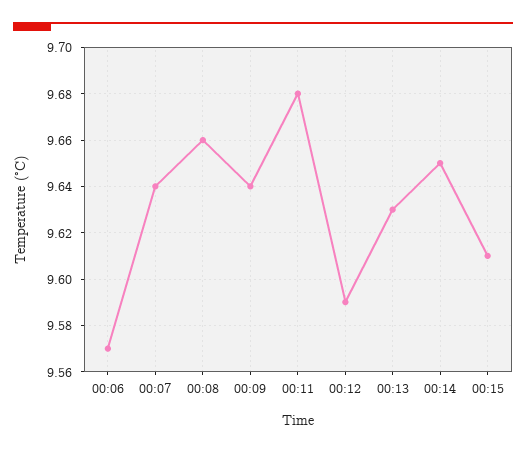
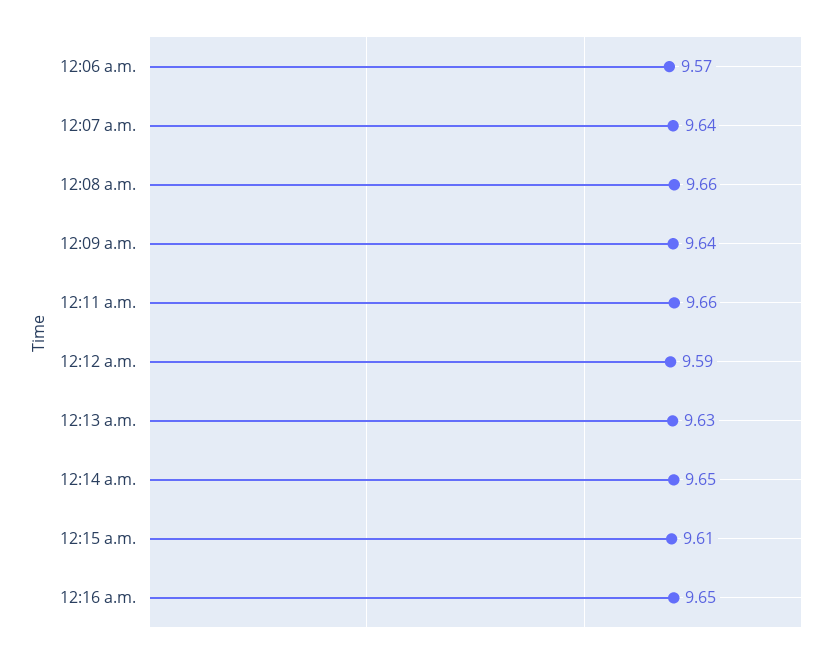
00:11: 9.68 -> 9.66
12:16 a.m.: none -> 9.65

